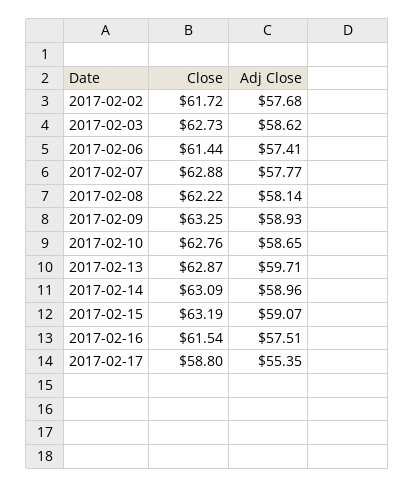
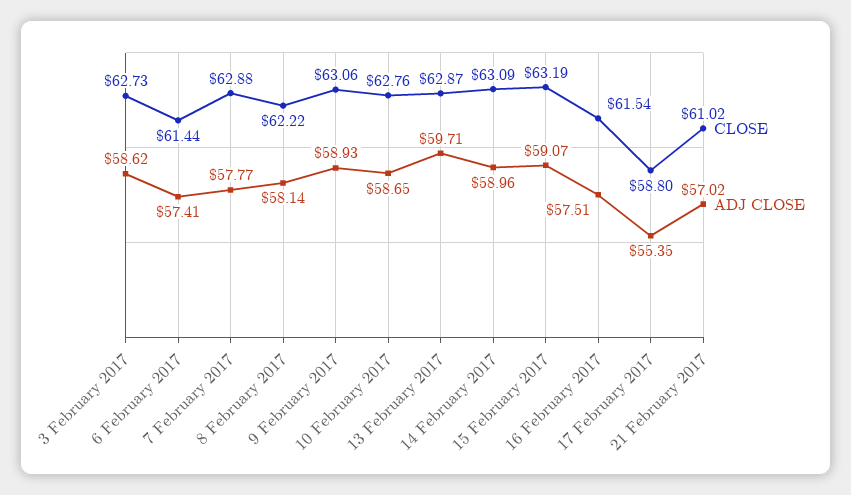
Close, 2017-02-02: 61.72 -> none
Adj Close, 2017-02-02: 57.68 -> none
Close, 2017-02-09: 63.25 -> 63.06
Close, 21 February 2017: none -> 61.02
Adj Close, 21 February 2017: none -> 57.02

